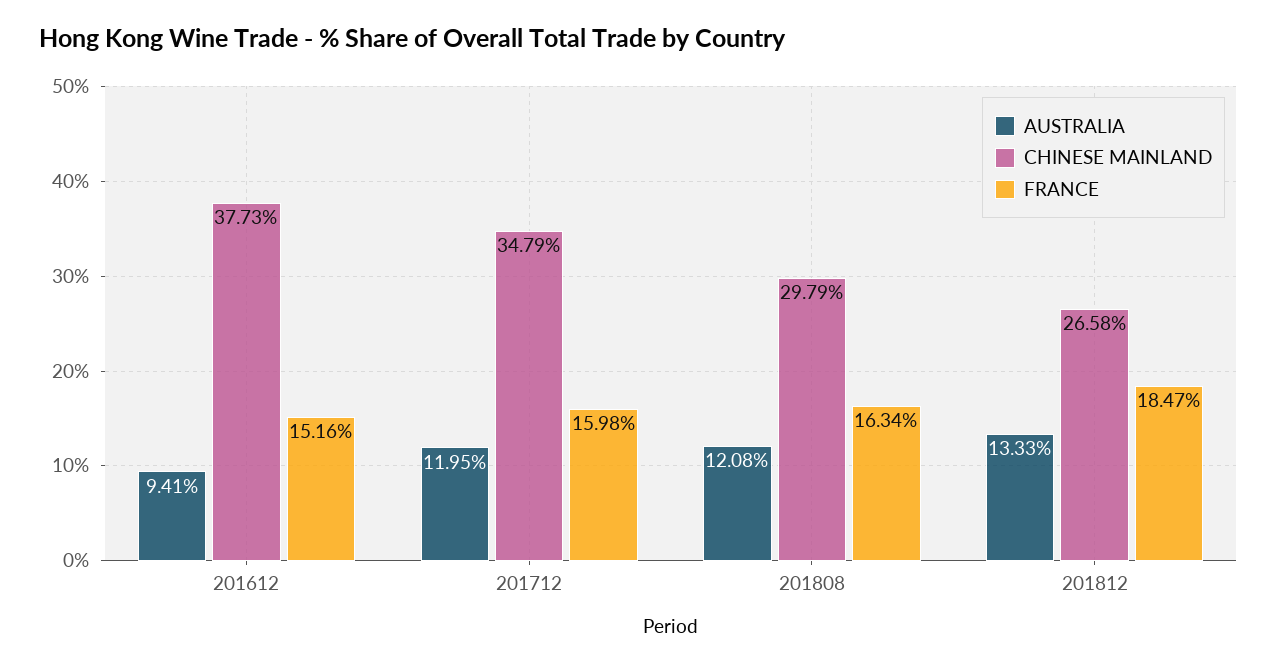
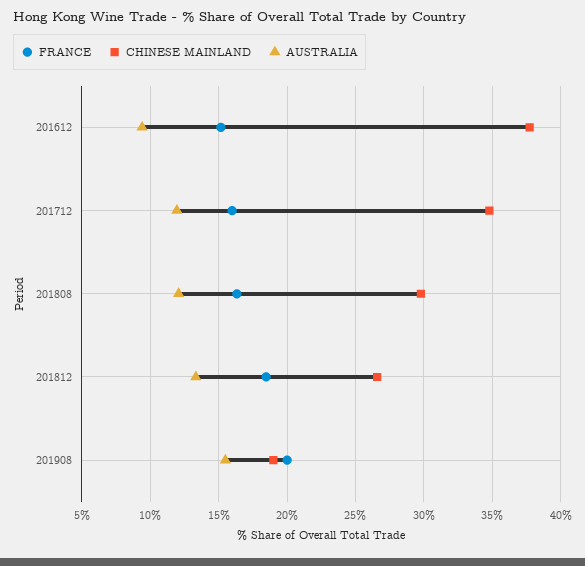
FRANCE, 201908: none -> 20
CHINESE MAINLAND, 201908: none -> 19
AUSTRALIA, 201908: none -> 15.5

